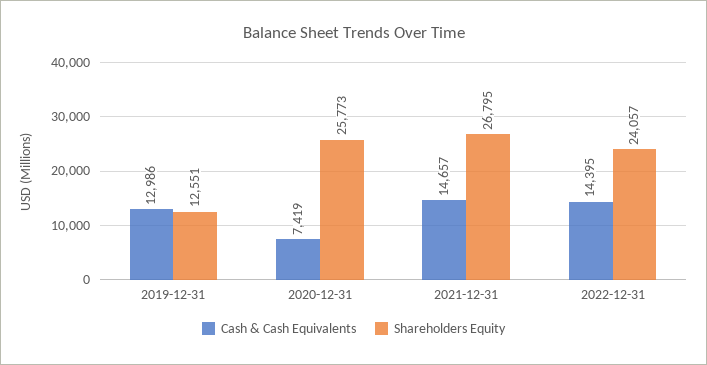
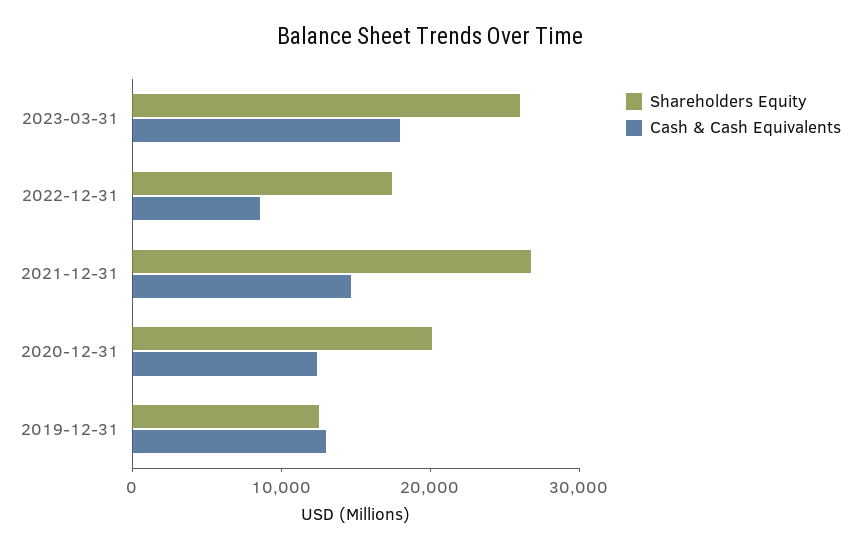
Cash & Cash Equivalents, 2020-12-31: 7419 -> 12000
Shareholders Equity, 2020-12-31: 25773 -> 20000
Cash & Cash Equivalents, 2022-12-31: 14395 -> 8000
Shareholders Equity, 2022-12-31: 24057 -> 18000
Shareholders Equity, 2023-03-31: none -> 26000
Cash & Cash Equivalents, 2023-03-31: none -> 18000

